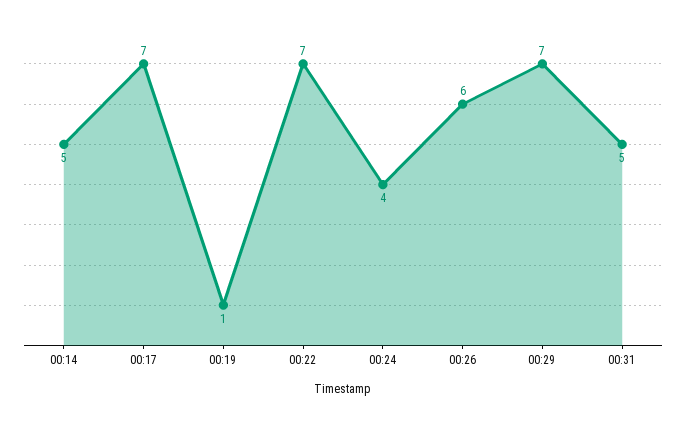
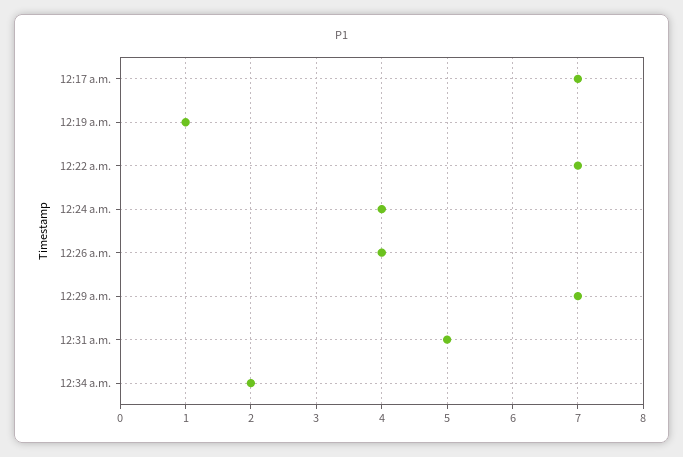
00:14: 5 -> none
00:26: 6 -> 4
12:34 a.m.: none -> 2

